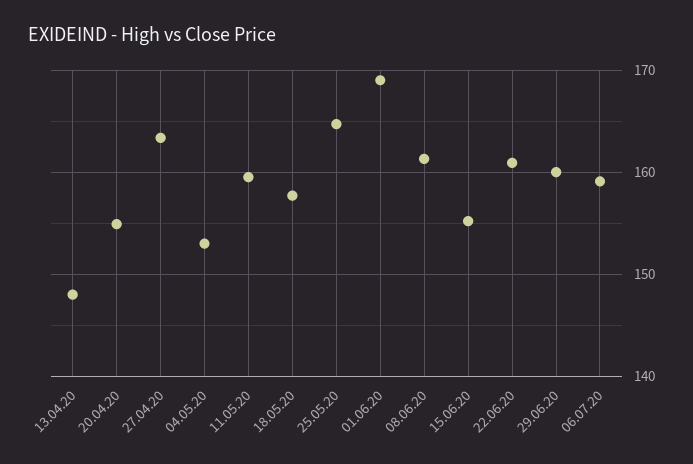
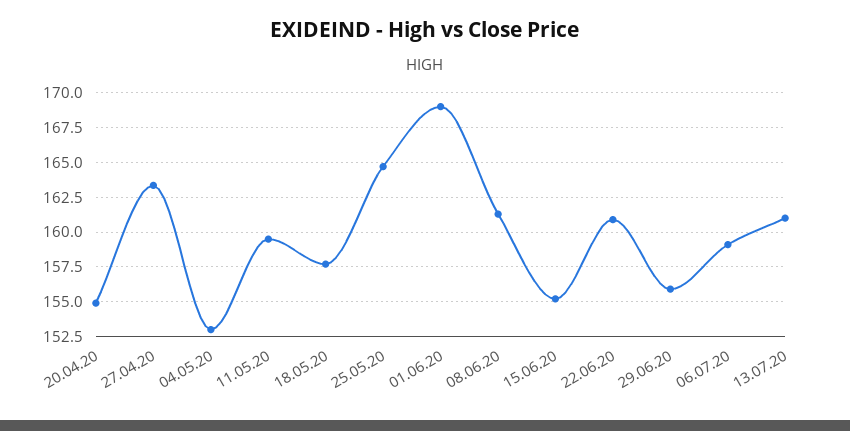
13.04.20: 148 -> none
29.06.20: 160 -> 156
13.07.20: none -> 161

